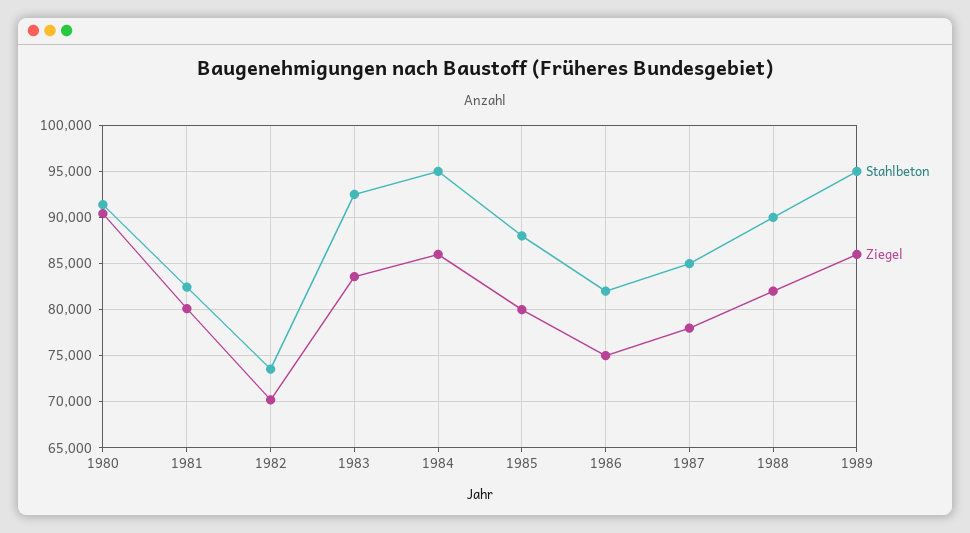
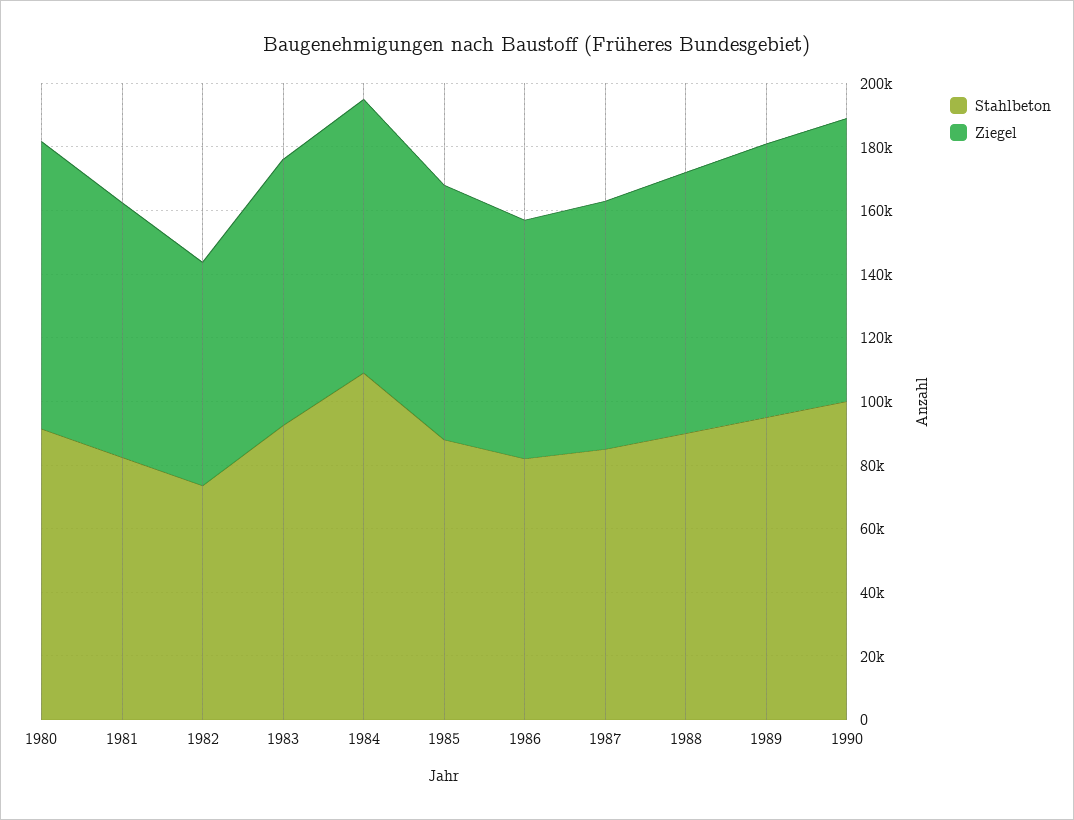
Stahlbeton, 1984: 95000 -> 110000
Stahlbeton, 1990: none -> 100000
Ziegel, 1990: none -> 90000

